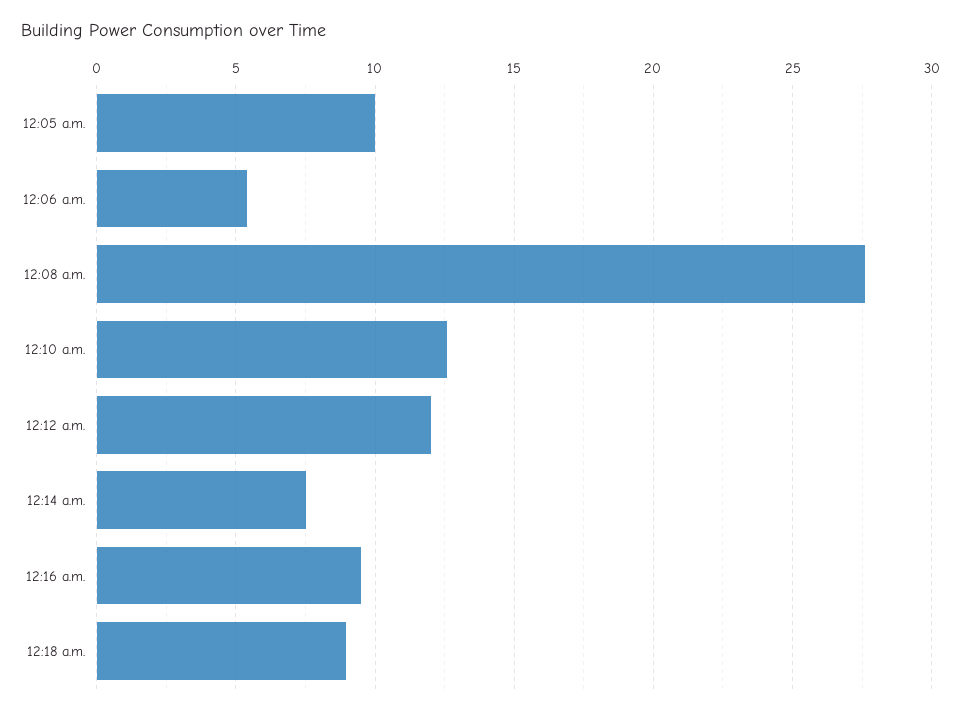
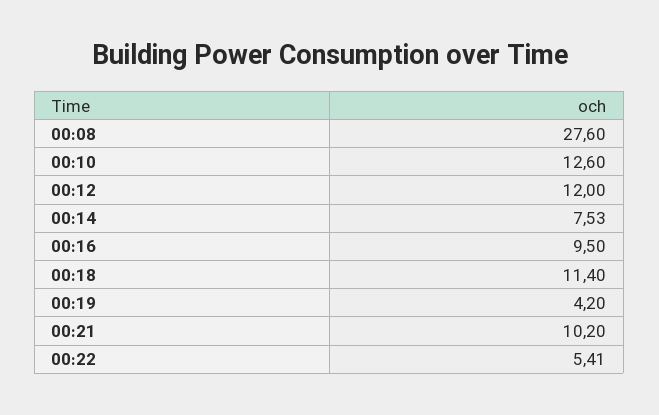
12:05 a.m.: 10 -> none
12:06 a.m.: 5.5 -> none
12:18 a.m.: 9 -> 11.4
00:19: none -> 4.2
00:21: none -> 10.2
00:22: none -> 5.41

